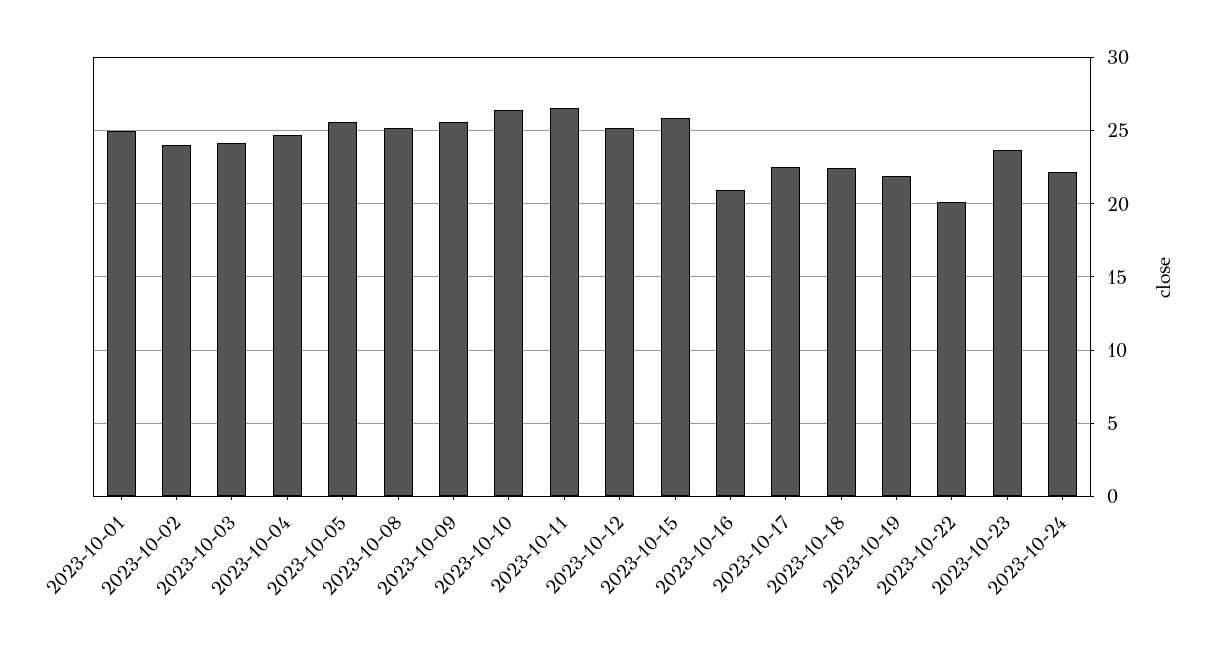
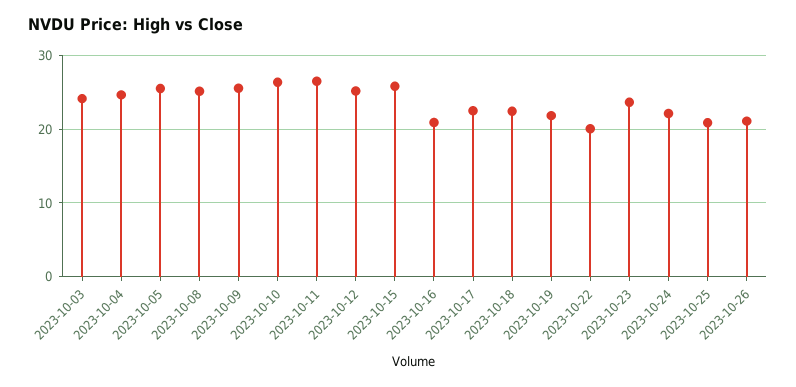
2023-10-01: 25 -> none
2023-10-02: 24 -> none
2023-10-25: none -> 21
2023-10-26: none -> 21

